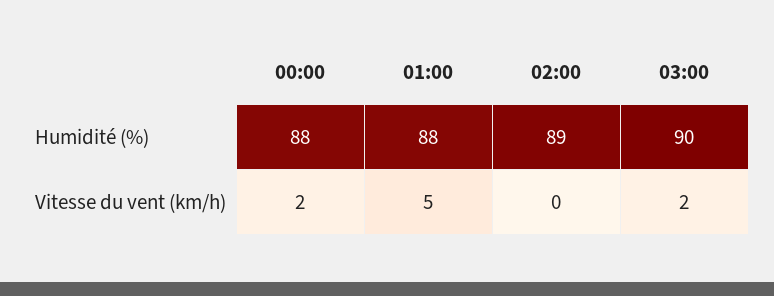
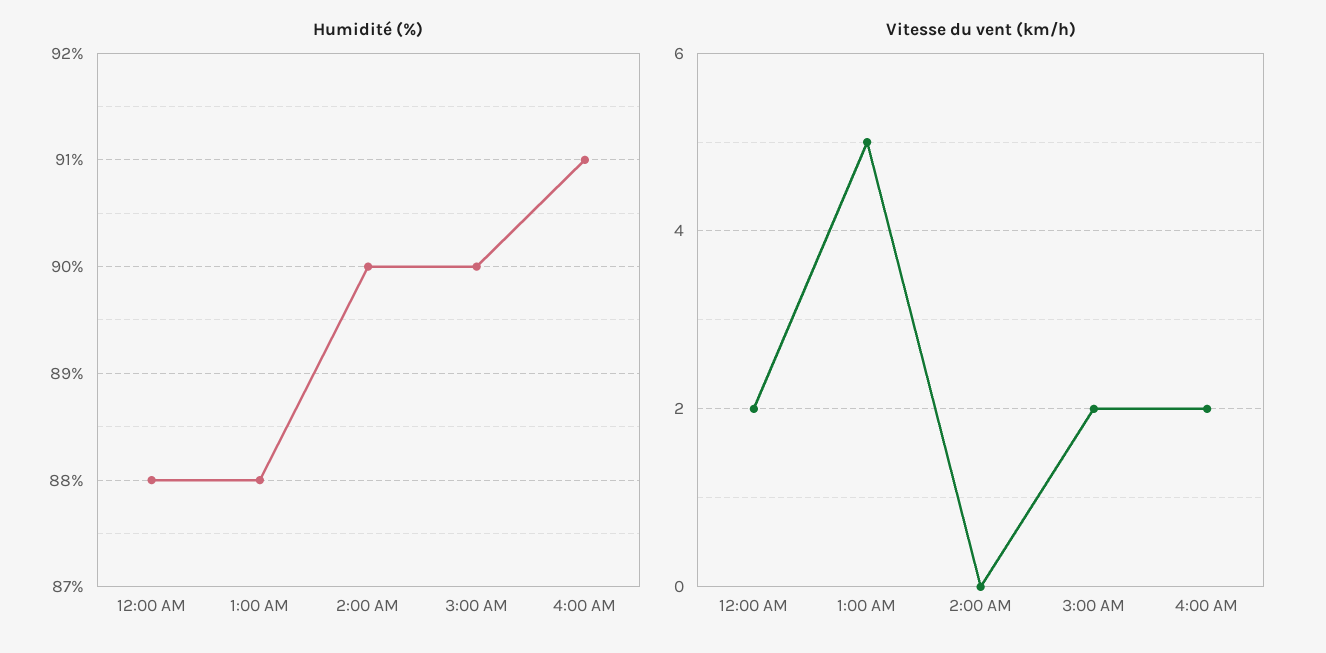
Humidité (%), 02:00: 89 -> 90
Humidité (%), 4:00 AM: none -> 91
Vitesse du vent (km/h), 4:00 AM: none -> 2

